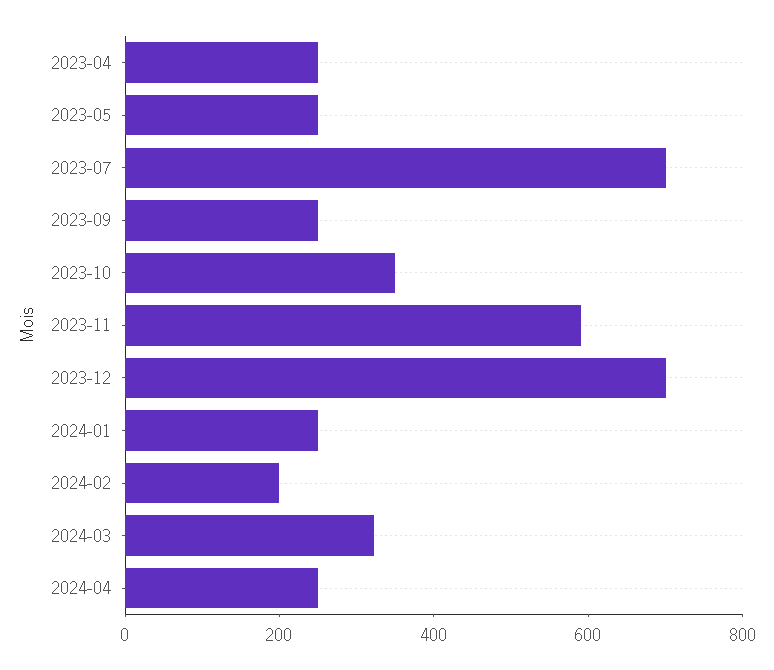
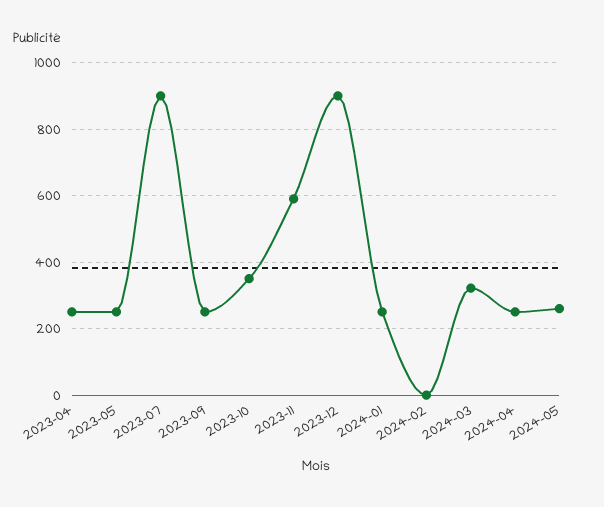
2023-07: 700 -> 900
2023-12: 700 -> 900
2024-02: 200 -> 0
2024-05: none -> 260

